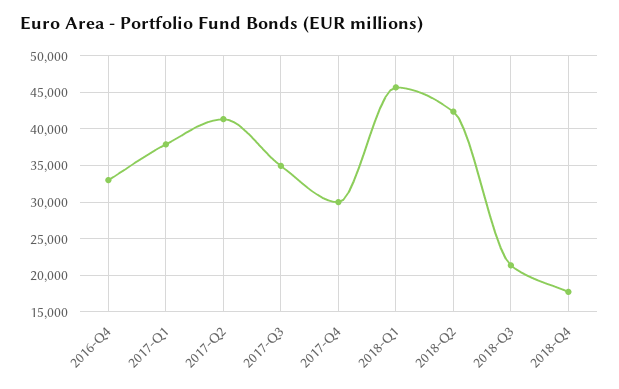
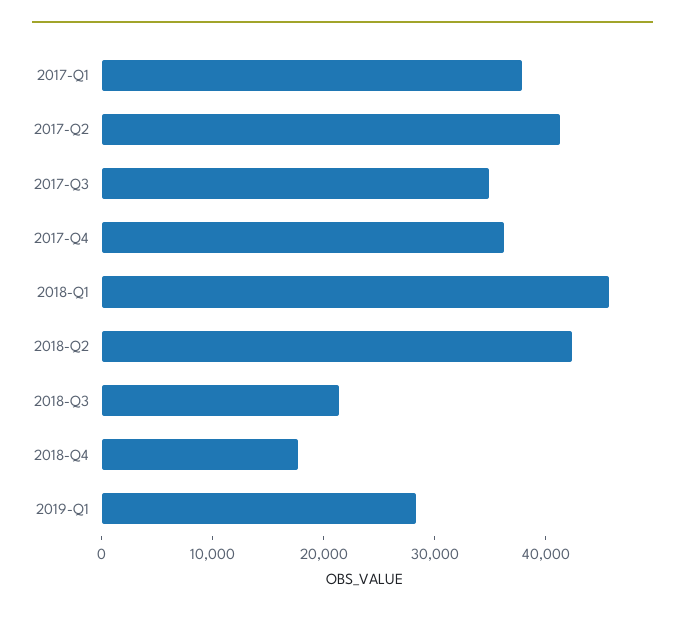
2016-Q4: 33000 -> none
2017-Q4: 30000 -> 36000
2019-Q1: none -> 28000

